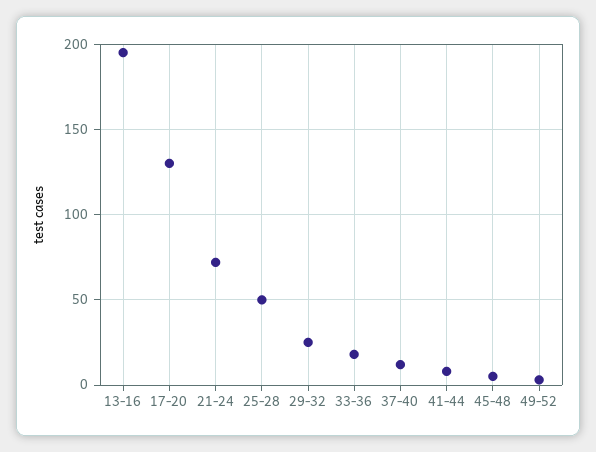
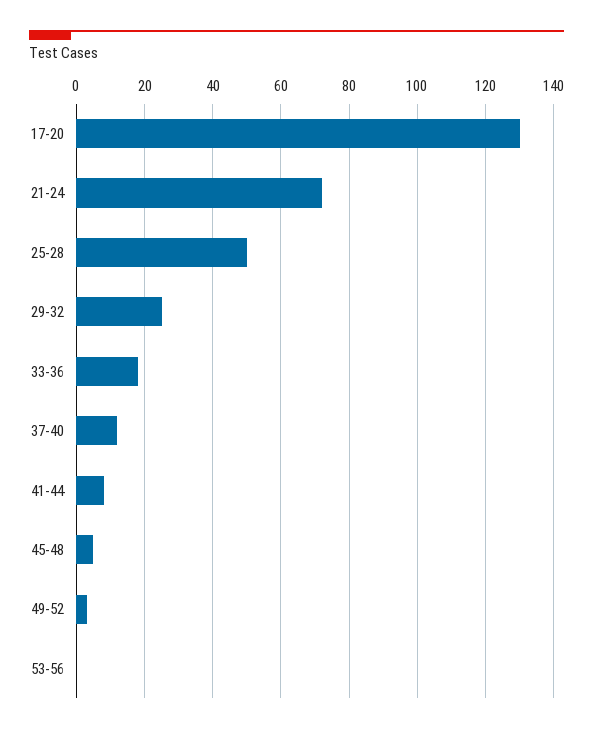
13-16: 195 -> none
53-56: none -> 0

